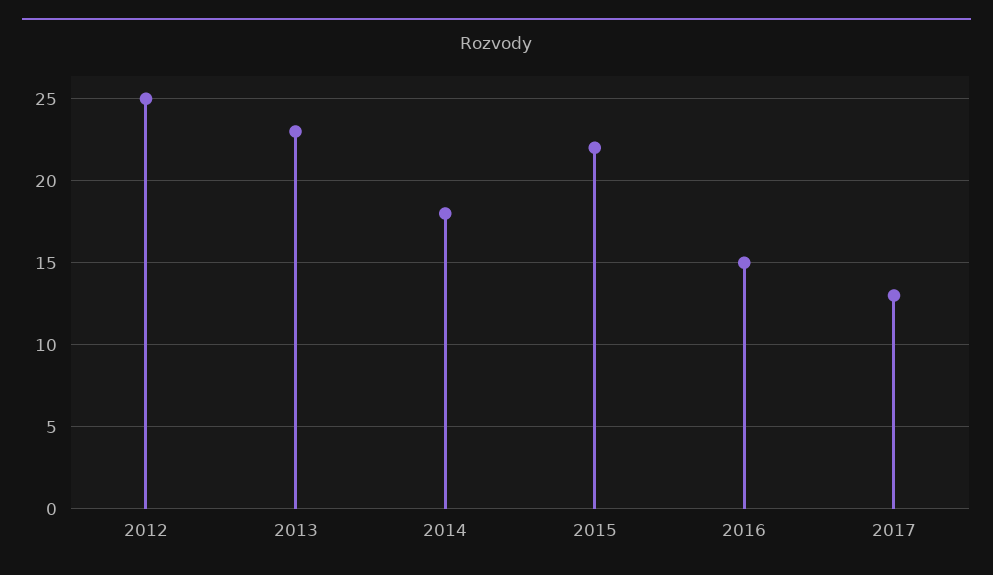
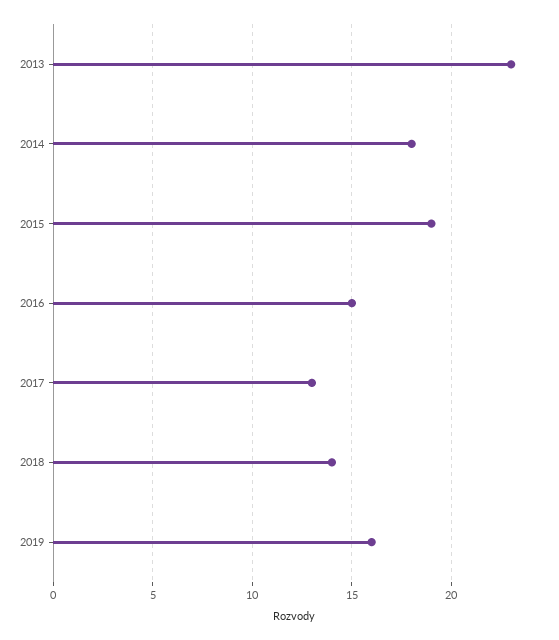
2012: 25 -> none
2015: 22 -> 19
2018: none -> 14
2019: none -> 16

